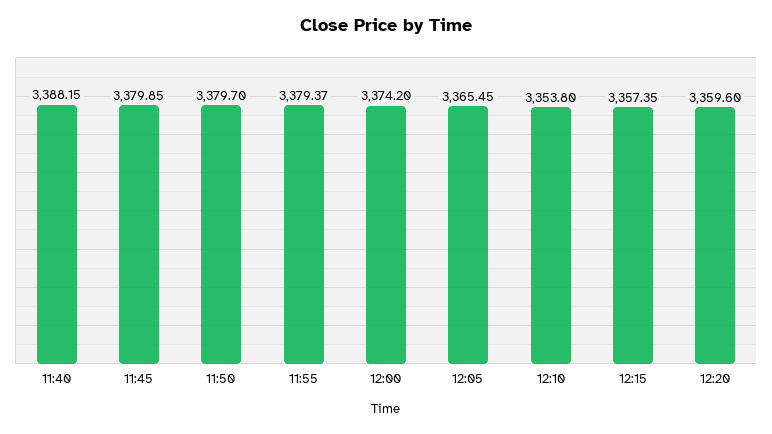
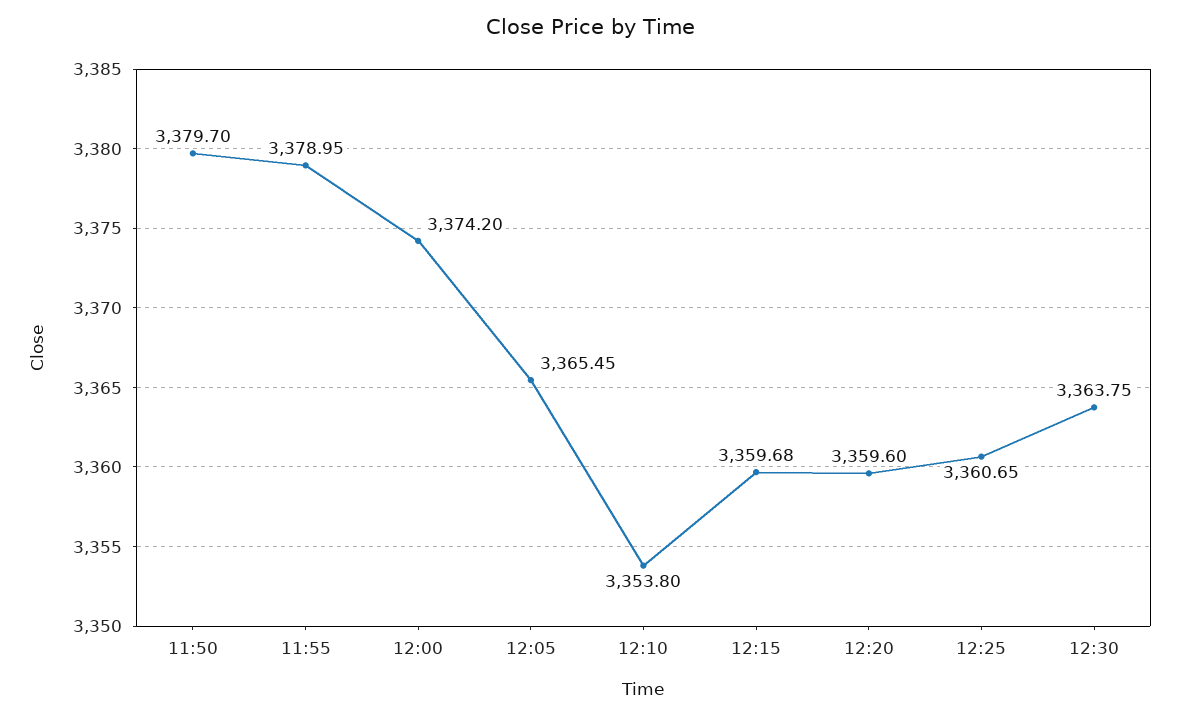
11:40: 3388.15 -> none
11:45: 3379.85 -> none
11:55: 3379.37 -> 3378.95
12:15: 3357.35 -> 3359.68
12:25: none -> 3360.65
12:30: none -> 3363.75

